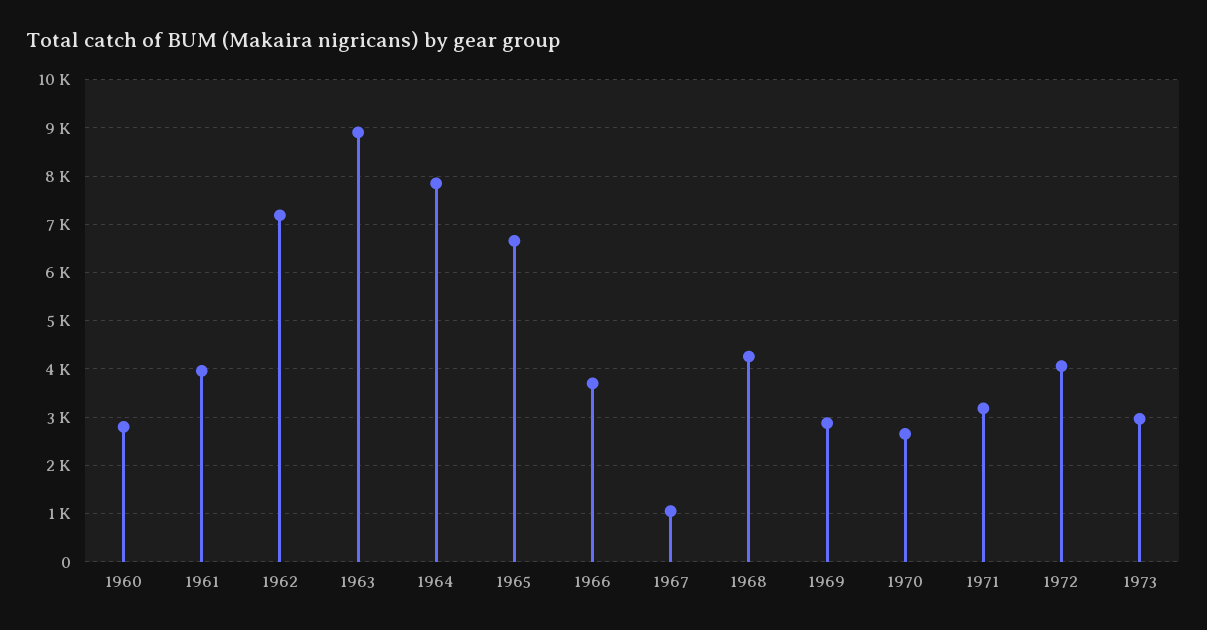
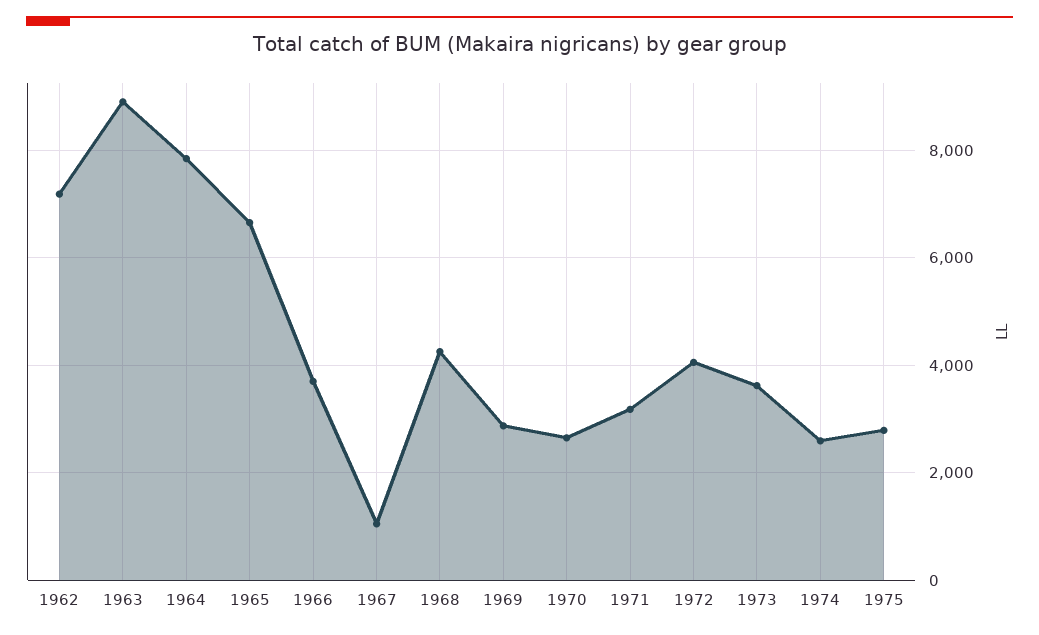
1960: 2800 -> none
1961: 4000 -> none
1973: 3000 -> 3600
1974: none -> 2600
1975: none -> 2800

